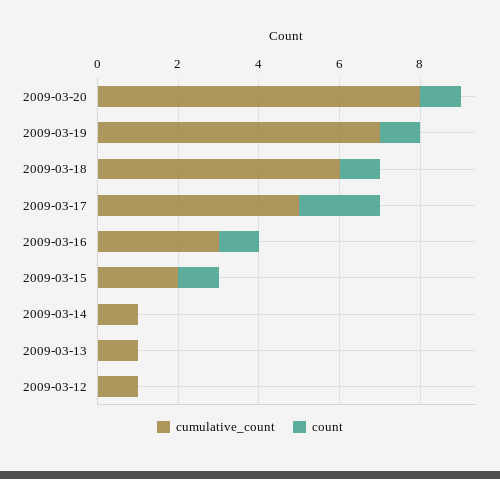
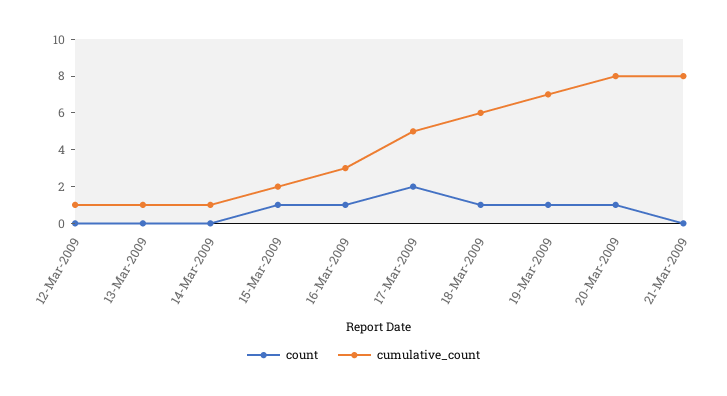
count, 21-Mar-2009: none -> 0
cumulative_count, 21-Mar-2009: none -> 8

